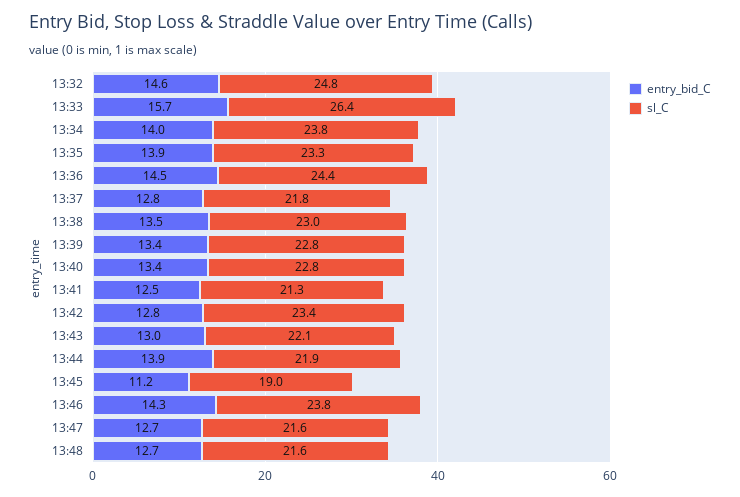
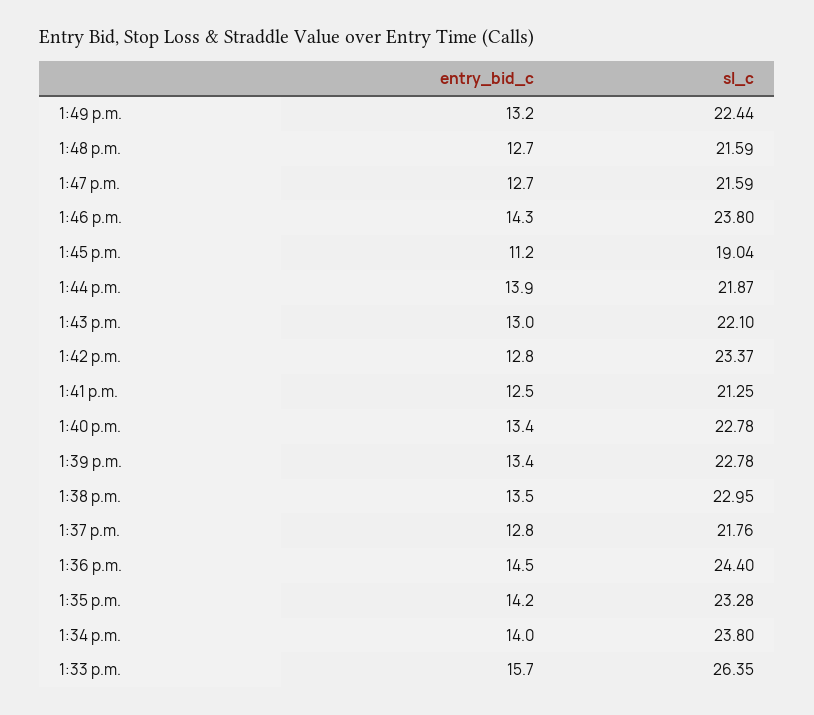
entry_bid_C, 13:32: 14.6 -> none
sl_C, 13:32: 24.8 -> none
entry_bid_C, 13:35: 13.9 -> 14.2
entry_bid_C, 1:49 p.m.: none -> 13.2
sl_C, 1:49 p.m.: none -> 22.44

